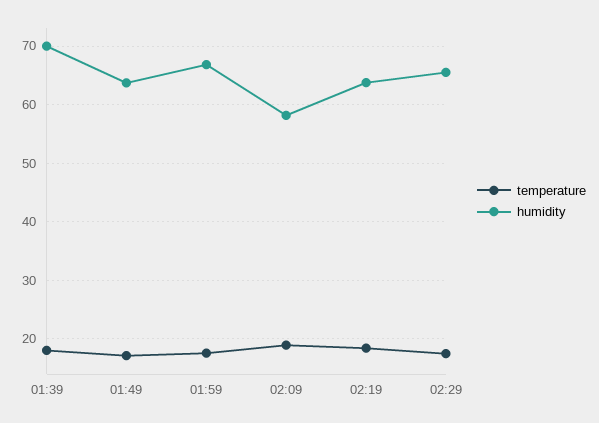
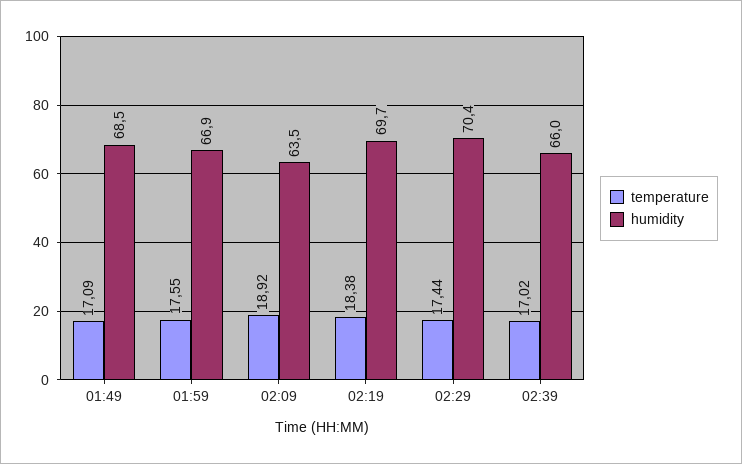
temperature, 01:39: 18 -> none
humidity, 01:39: 70 -> none
humidity, 01:49: 64 -> 68.5
humidity, 02:09: 58 -> 63.5
humidity, 02:19: 64 -> 69.7
humidity, 02:29: 66 -> 70.4
temperature, 02:39: none -> 17.02
humidity, 02:39: none -> 66

